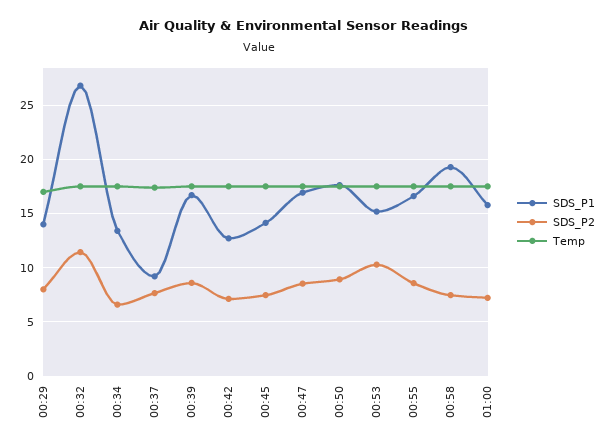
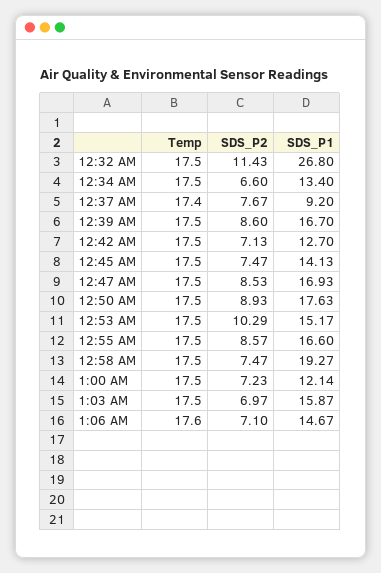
SDS_P1, 00:29: 14 -> none
SDS_P2, 00:29: 8 -> none
Temp, 00:29: 17 -> none
SDS_P1, 01:00: 16 -> 12.14
Temp, 1:03 AM: none -> 17.5
SDS_P2, 1:03 AM: none -> 6.97
SDS_P1, 1:03 AM: none -> 15.87
Temp, 1:06 AM: none -> 17.6
SDS_P2, 1:06 AM: none -> 7.1
SDS_P1, 1:06 AM: none -> 14.67

